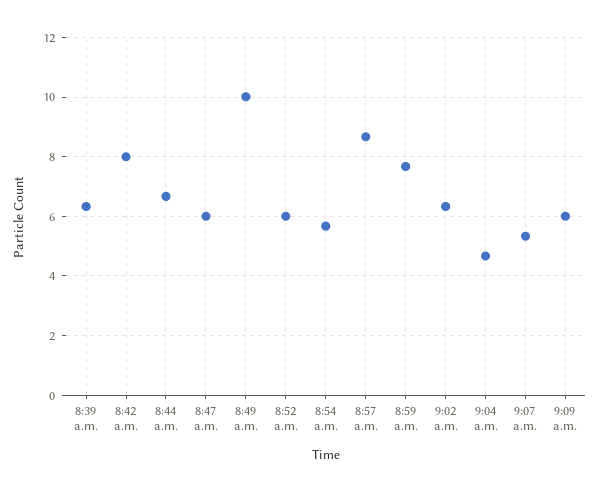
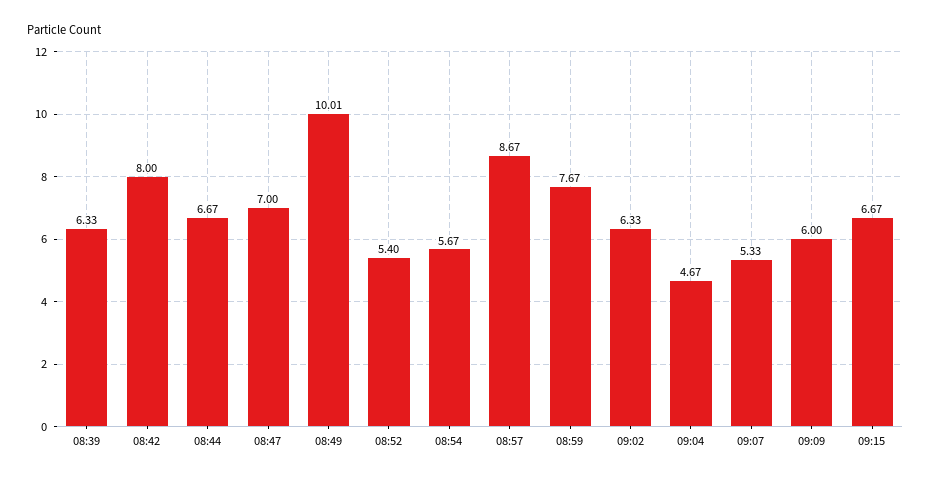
8:47 a.m.: 6 -> 7
8:52 a.m.: 6 -> 5.4
09:15: none -> 6.67

